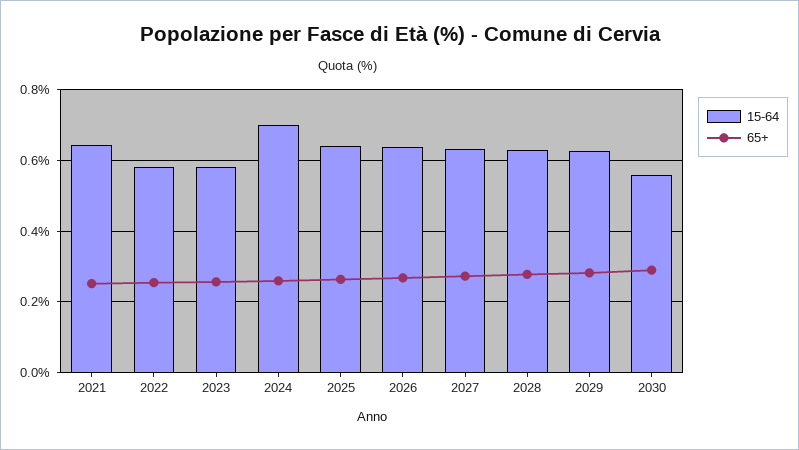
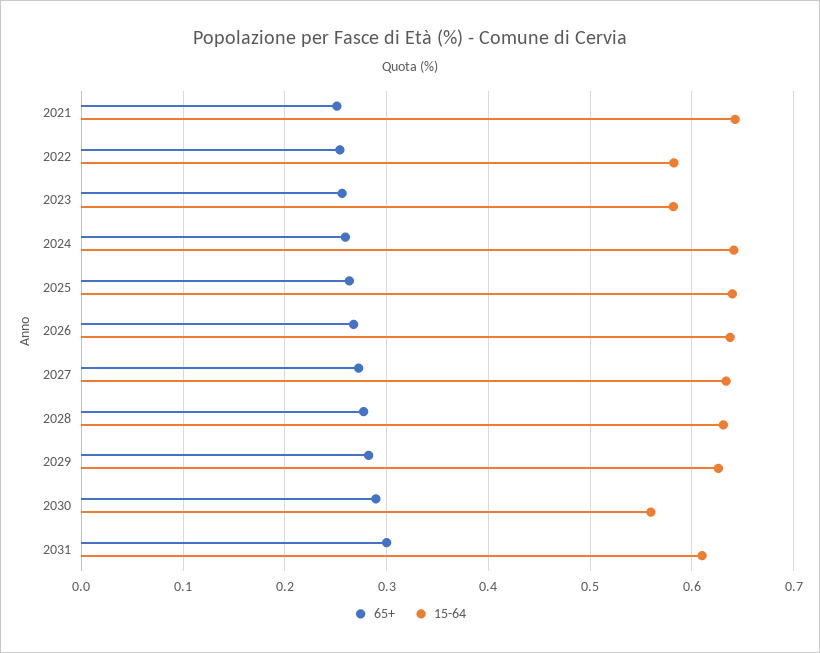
15-64, 2024: 0.7 -> 0.64
65+, 2031: none -> 0.3
15-64, 2031: none -> 0.61

